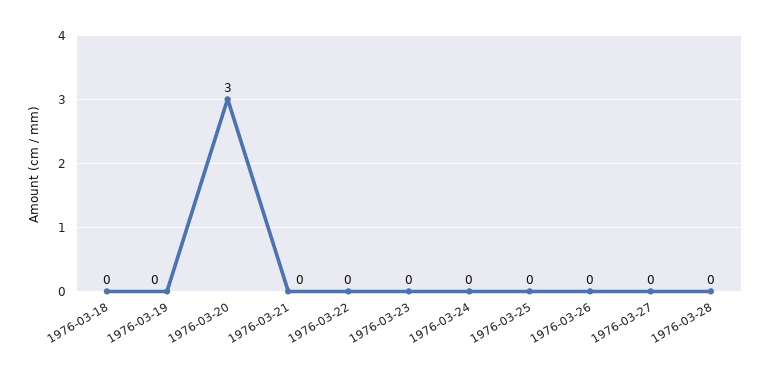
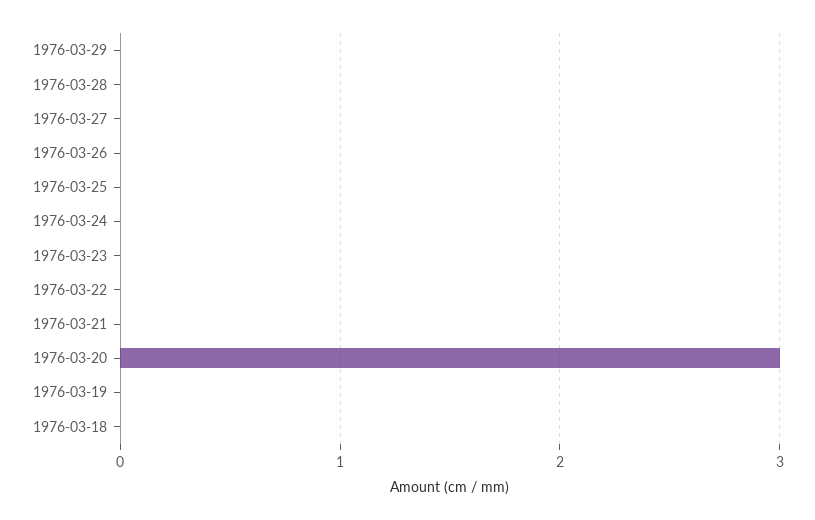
1976-03-29: none -> 0

